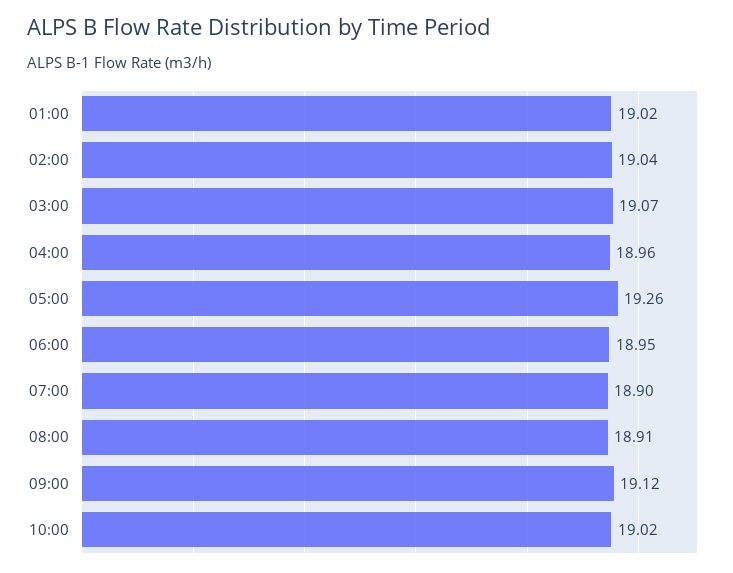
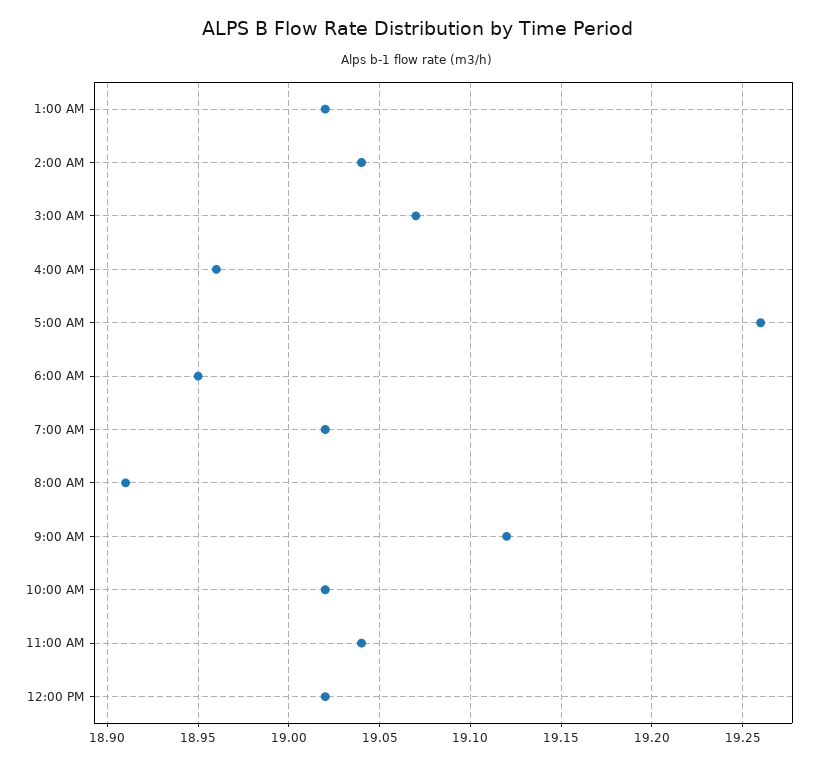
07:00: 18.9 -> 19.02
11:00 AM: none -> 19.04
12:00 PM: none -> 19.02

